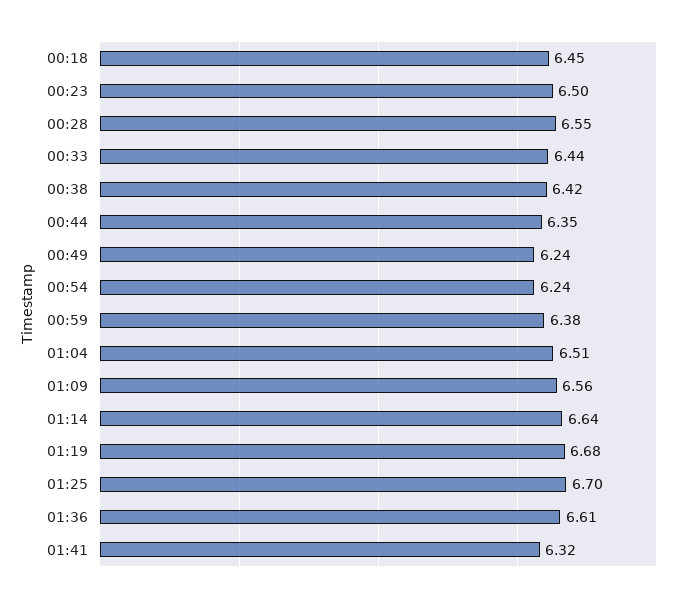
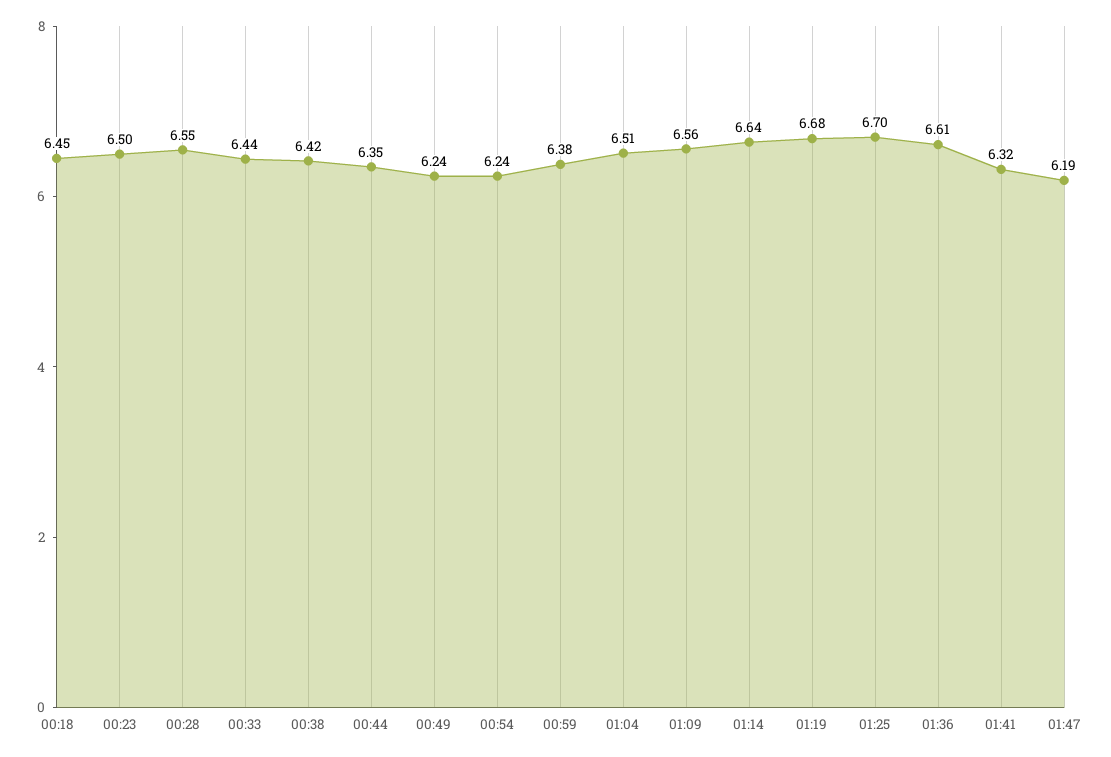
01:47: none -> 6.19

